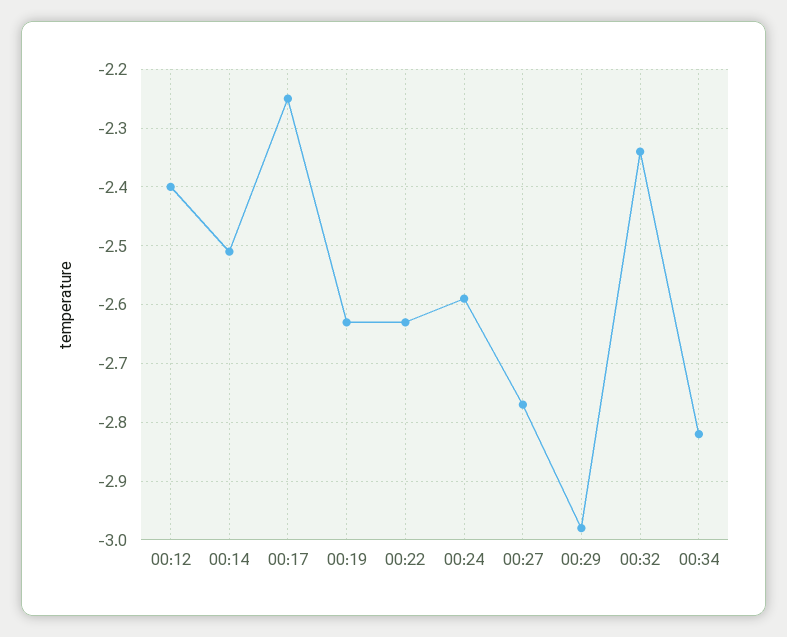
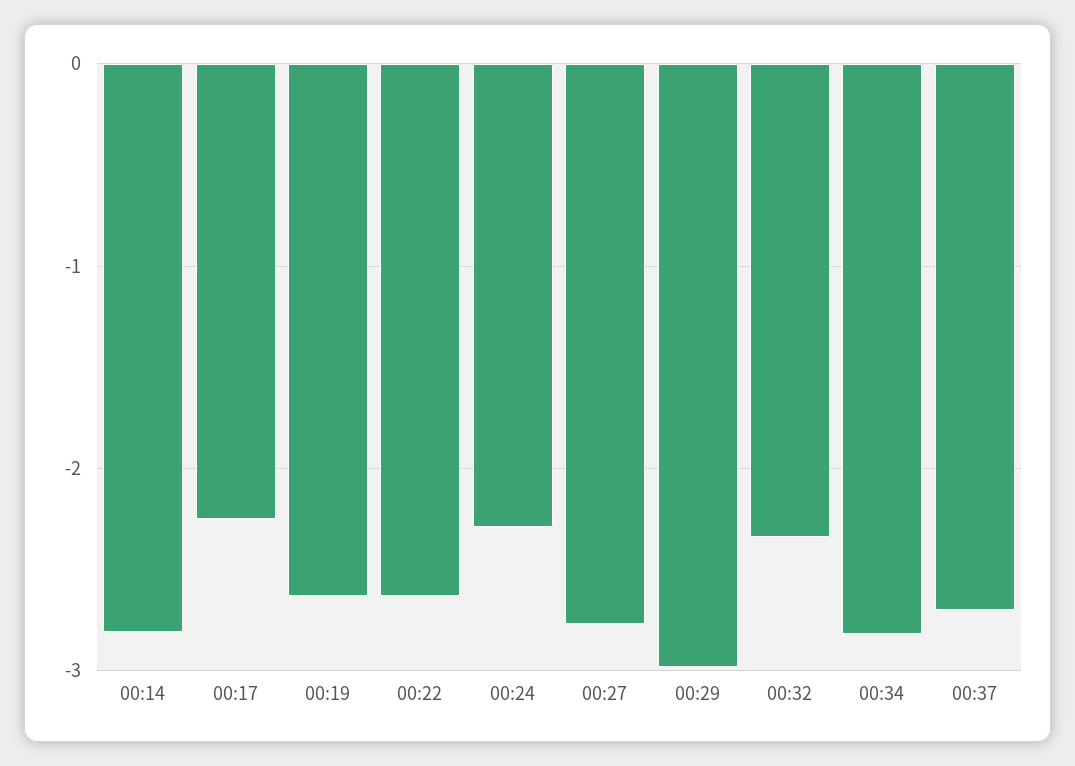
00:12: -2.4 -> none
00:14: -2.5 -> -2.8
00:24: -2.6 -> -2.3
00:37: none -> -2.7

